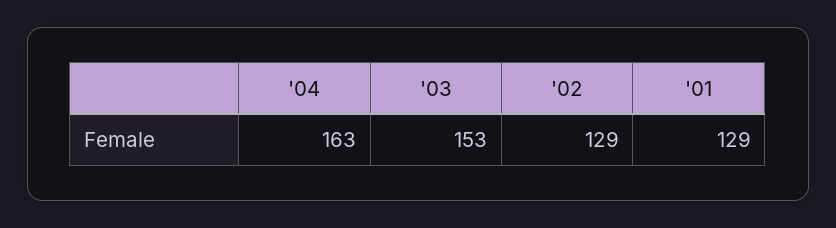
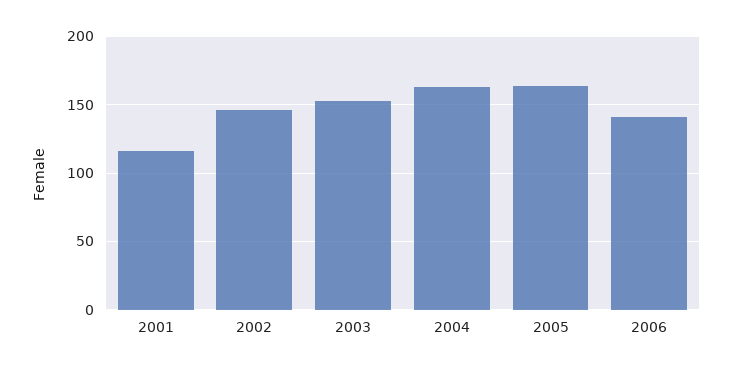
'02: 129 -> 145
'01: 129 -> 115
2005: none -> 165
2006: none -> 140

